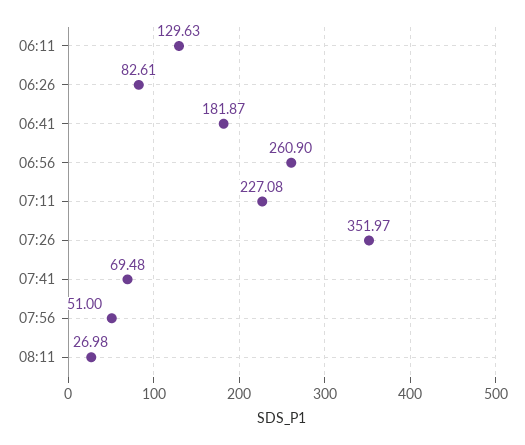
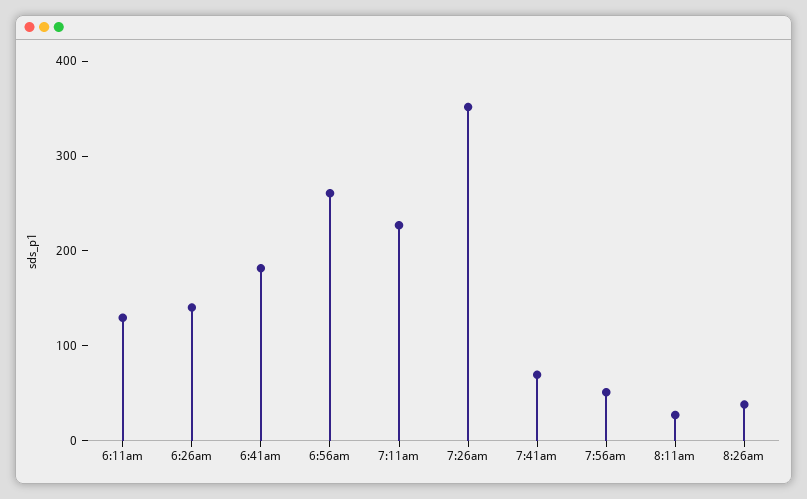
06:26: 82.61 -> 140
8:26am: none -> 40

